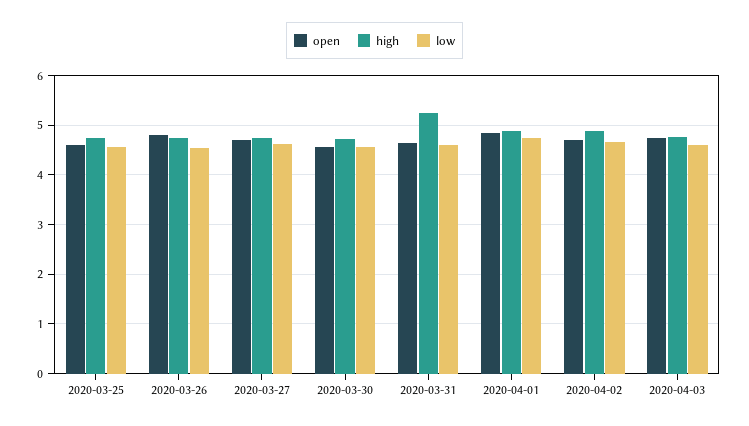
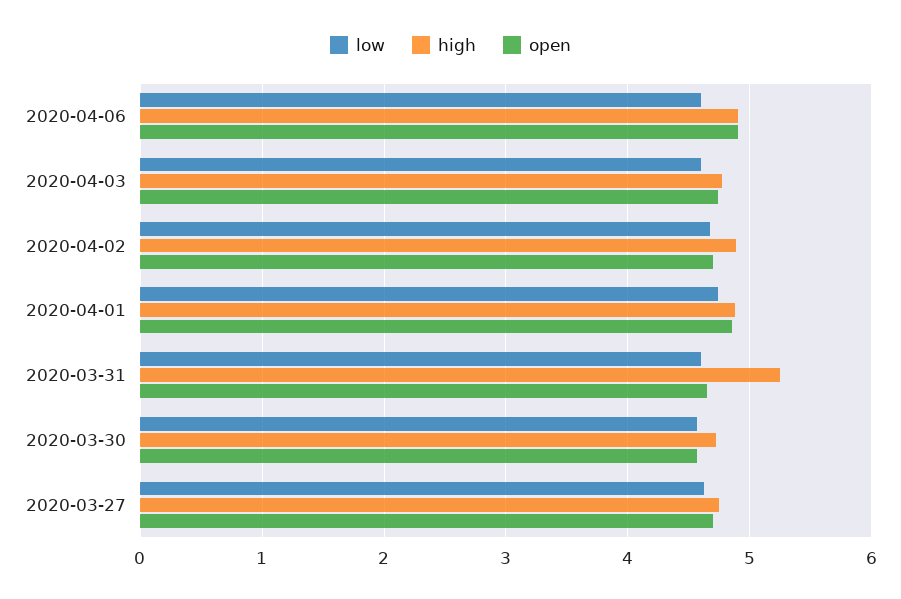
open, 2020-03-25: 4.6 -> none
high, 2020-03-25: 4.8 -> none
low, 2020-03-25: 4.6 -> none
open, 2020-03-26: 4.8 -> none
high, 2020-03-26: 4.8 -> none
low, 2020-03-26: 4.6 -> none
low, 2020-04-06: none -> 4.6
high, 2020-04-06: none -> 4.9
open, 2020-04-06: none -> 4.9

